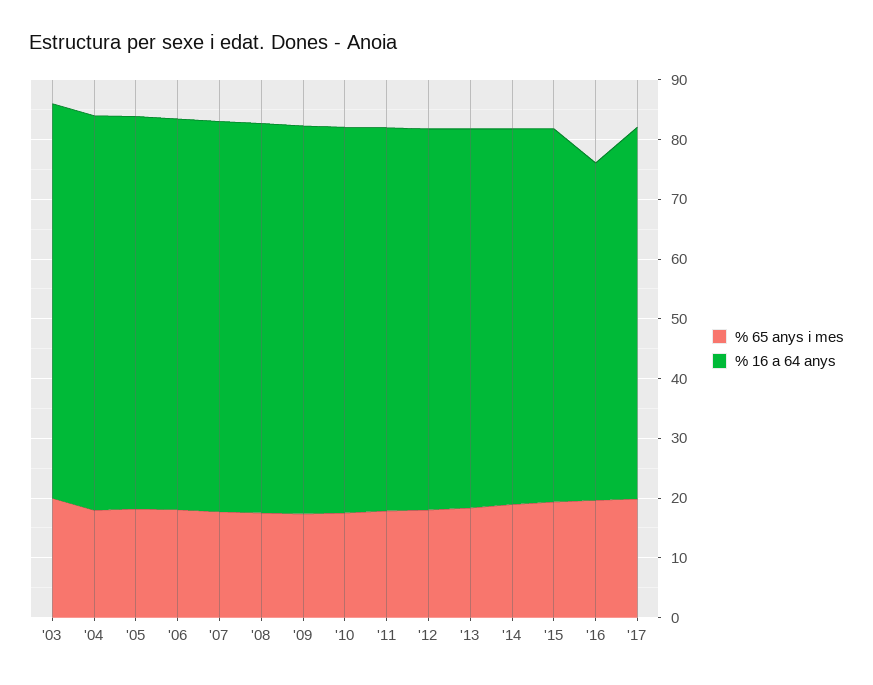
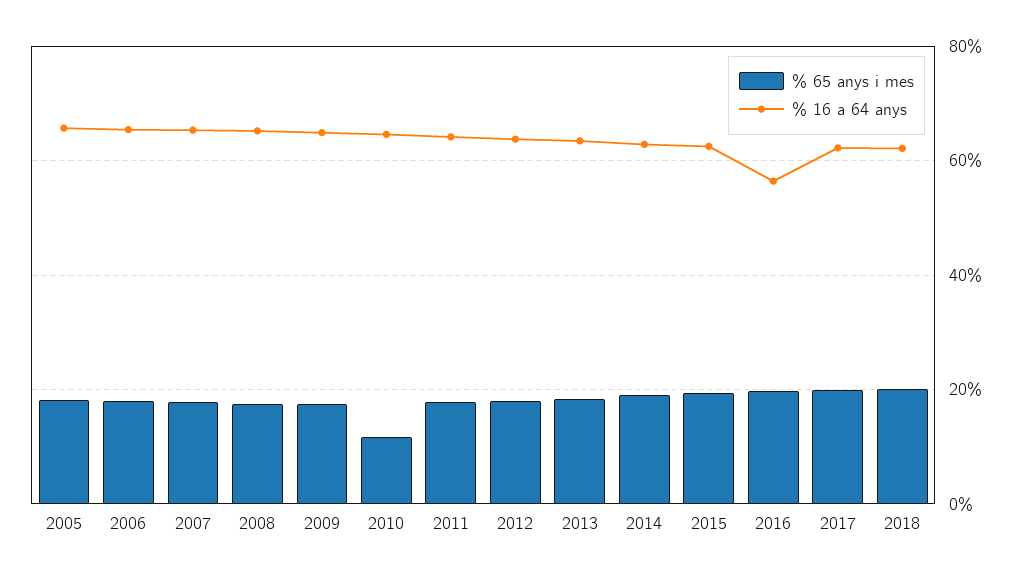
% 65 anys i mes, '03: 20 -> none
% 16 a 64 anys, '03: 66 -> none
% 65 anys i mes, '04: 18 -> none
% 16 a 64 anys, '04: 66 -> none
% 65 anys i mes, '10: 18 -> 12
% 65 anys i mes, 2018: none -> 20
% 16 a 64 anys, 2018: none -> 62

